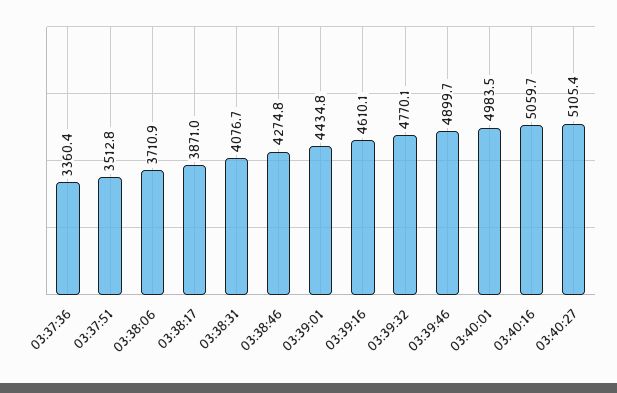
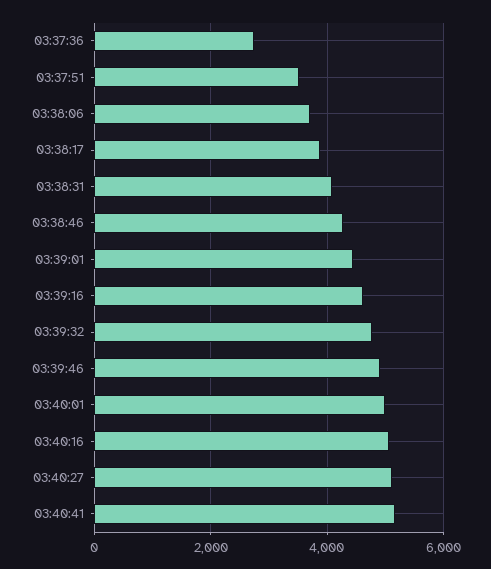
03:37:36: 3360.4 -> 2800
03:40:41: none -> 5200

